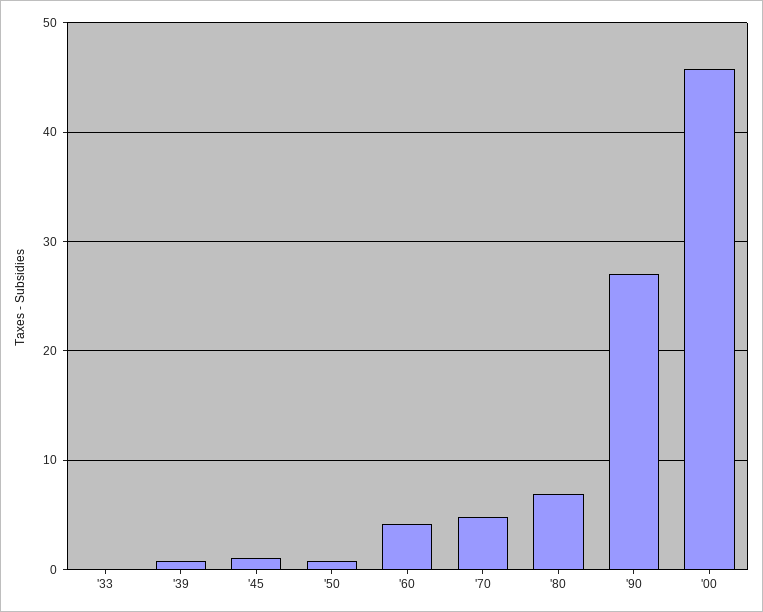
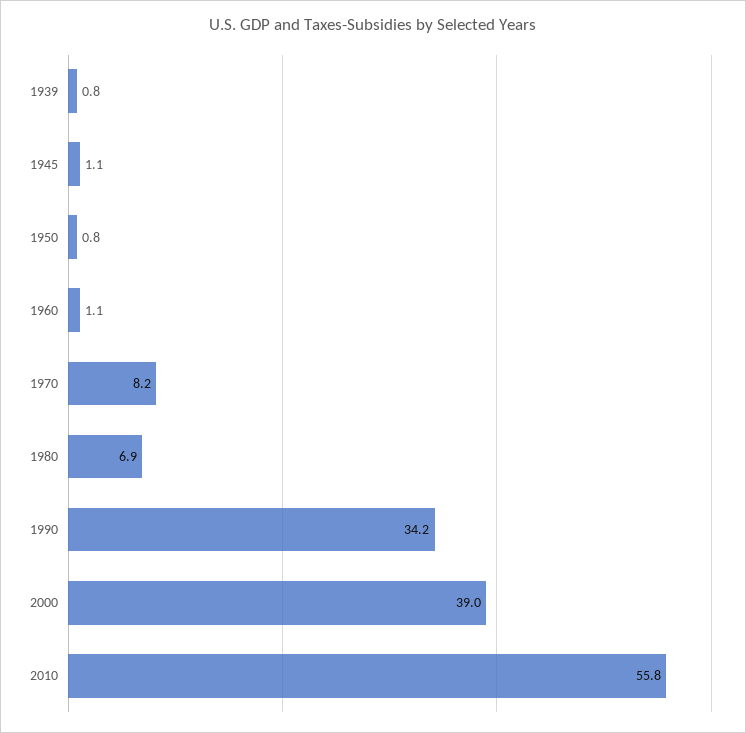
'33: 0 -> none
'60: 4 -> 1.1
'70: 5 -> 8.2
'90: 27 -> 34.2
'00: 46 -> 39
2010: none -> 55.8

